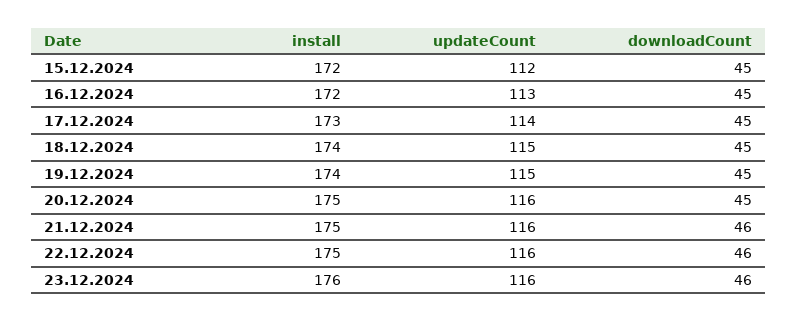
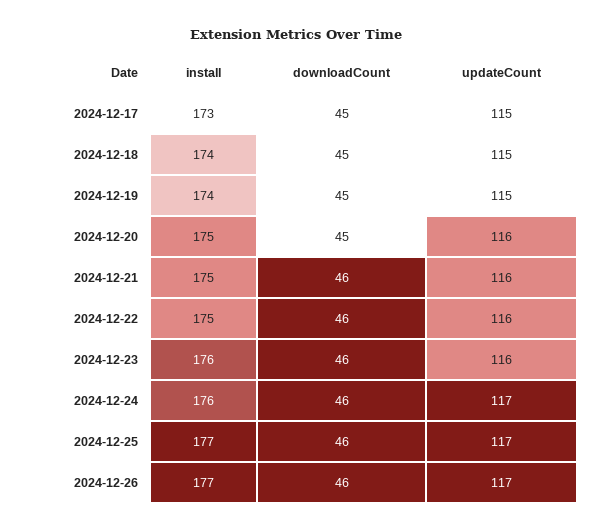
install, 15.12.2024: 172 -> none
updateCount, 15.12.2024: 112 -> none
downloadCount, 15.12.2024: 45 -> none
install, 16.12.2024: 172 -> none
updateCount, 16.12.2024: 113 -> none
downloadCount, 16.12.2024: 45 -> none
updateCount, 17.12.2024: 114 -> 115
install, 2024-12-24: none -> 176
downloadCount, 2024-12-24: none -> 46
updateCount, 2024-12-24: none -> 117
install, 2024-12-25: none -> 177
downloadCount, 2024-12-25: none -> 46
updateCount, 2024-12-25: none -> 117
install, 2024-12-26: none -> 177
downloadCount, 2024-12-26: none -> 46
updateCount, 2024-12-26: none -> 117

